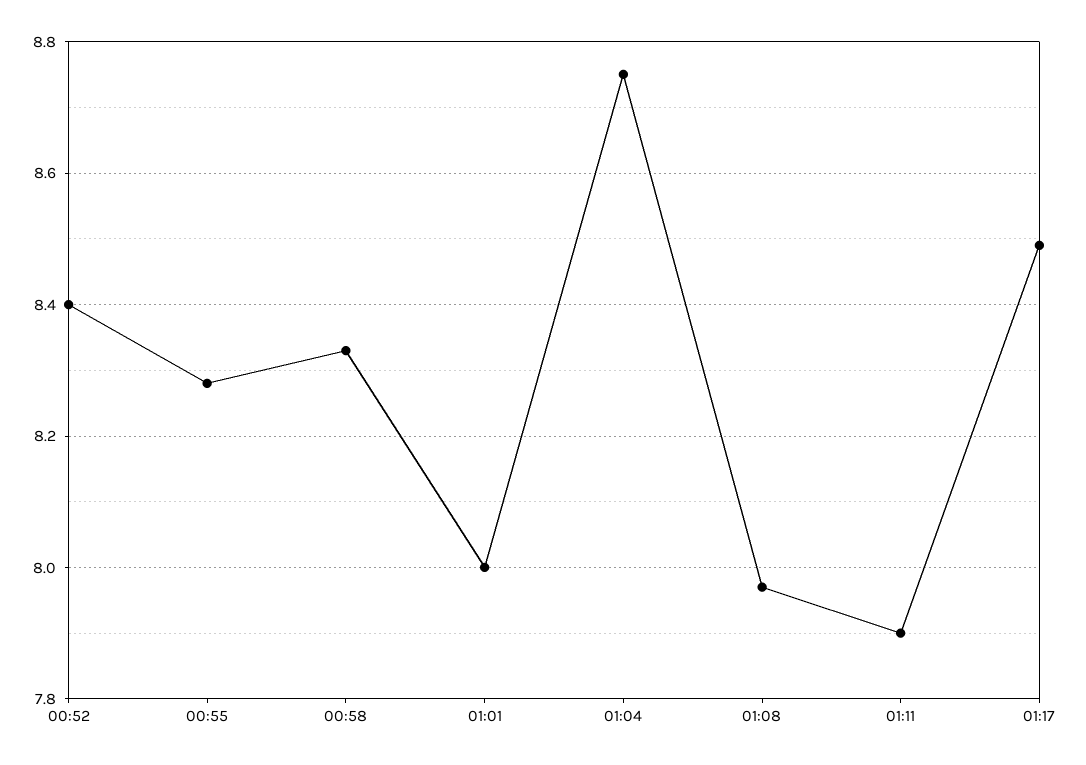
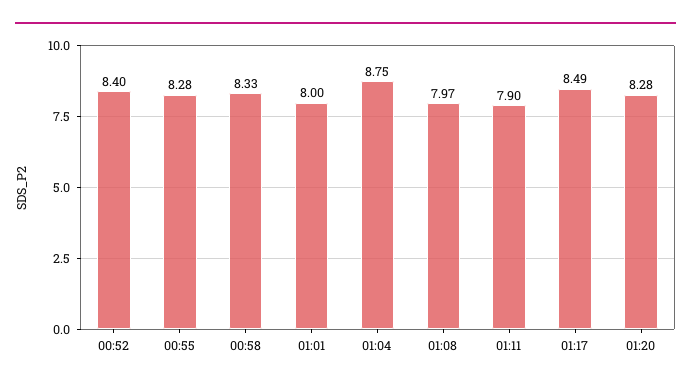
01:20: none -> 8.28

